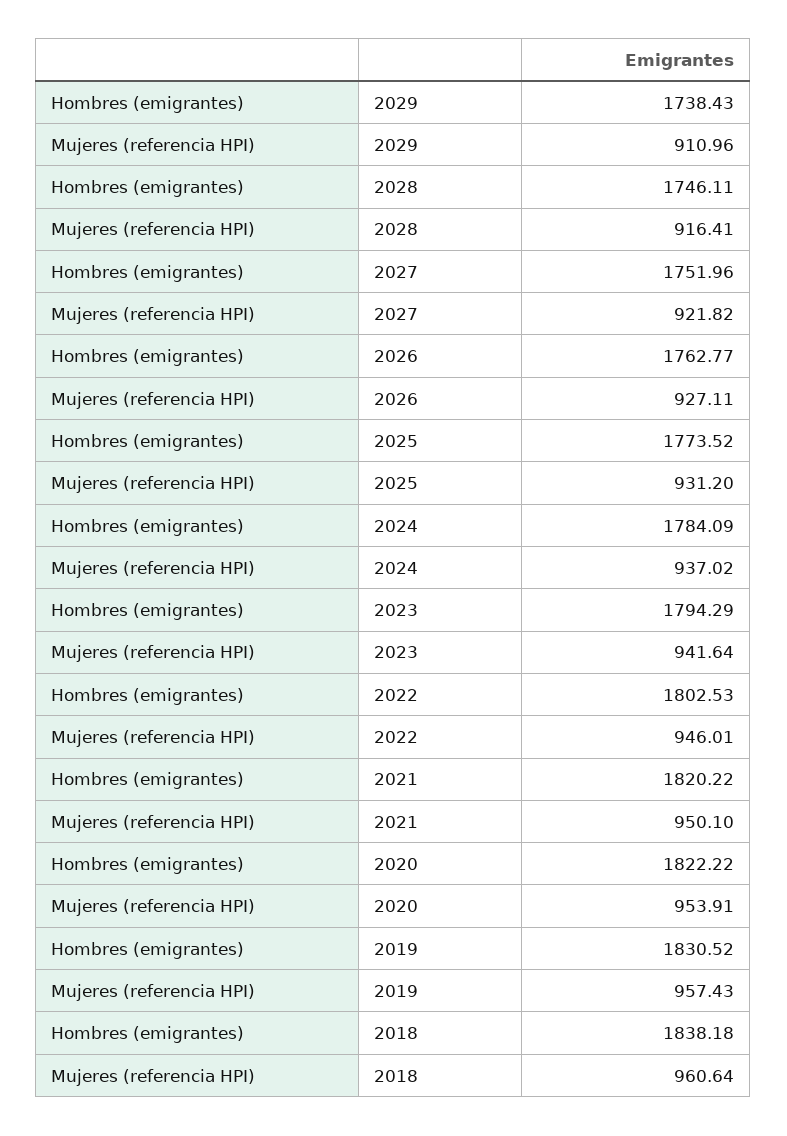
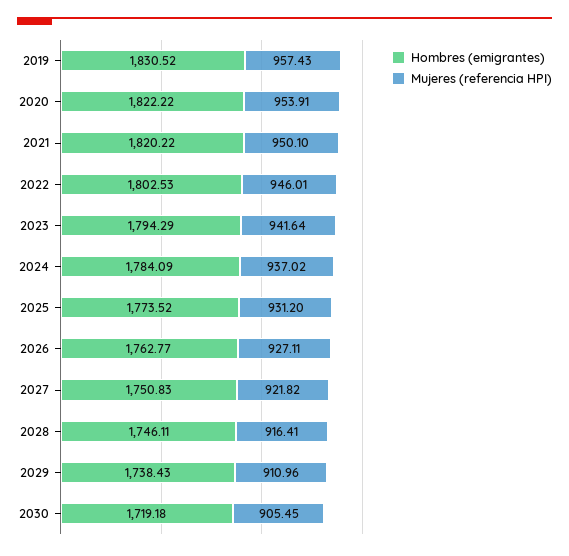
Hombres (emigrantes), 2027: 1751.96 -> 1750.83
Hombres (emigrantes), 2018: 1838.18 -> none
Mujeres (referencia HPI), 2018: 960.64 -> none
Hombres (emigrantes), 2030: none -> 1719.18
Mujeres (referencia HPI), 2030: none -> 905.45

